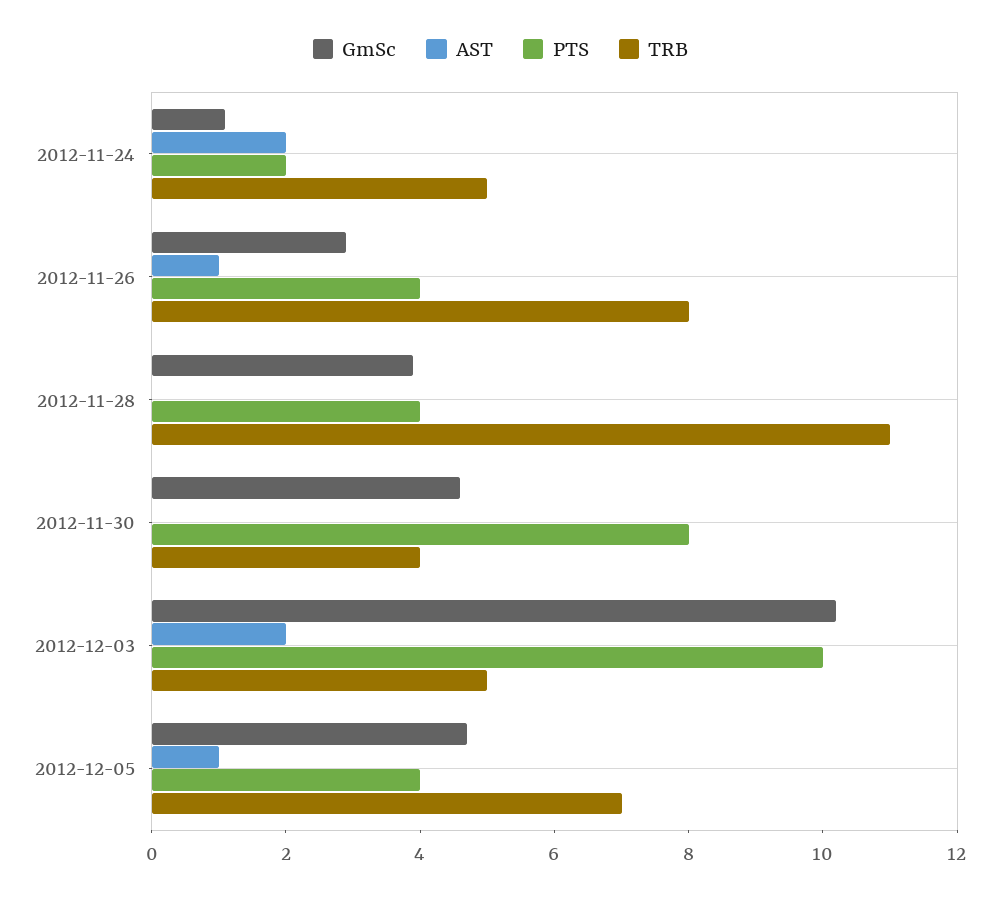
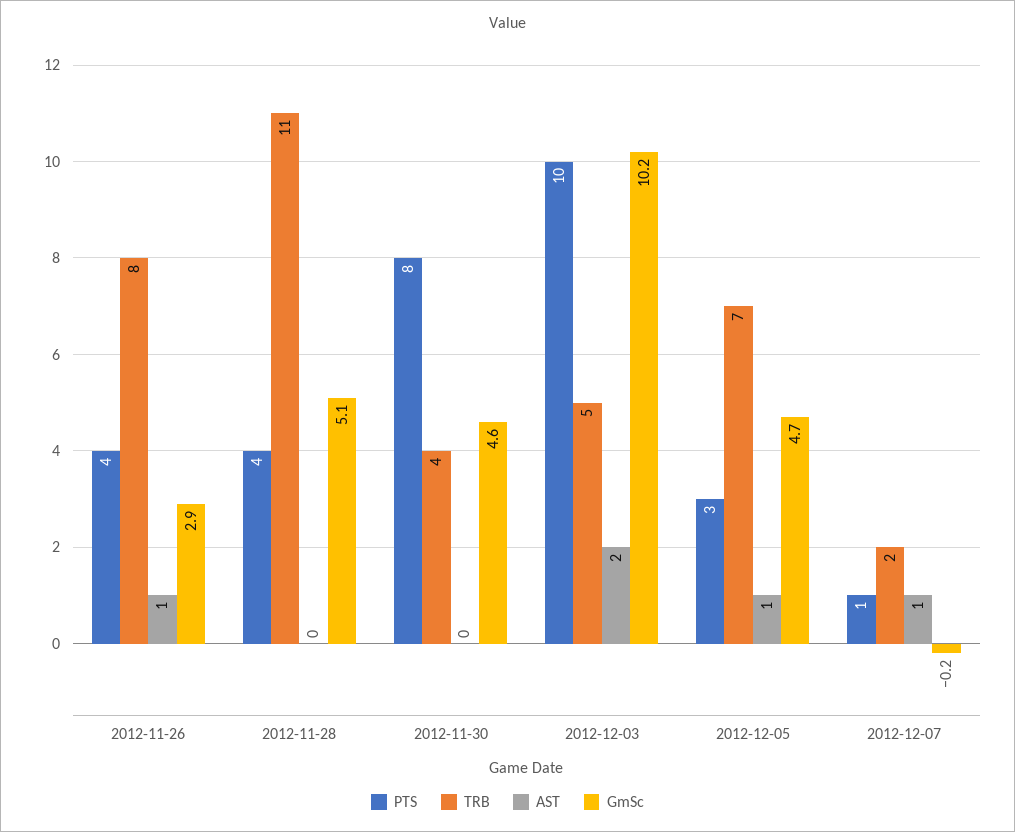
GmSc, 2012-11-24: 1 -> none
AST, 2012-11-24: 2 -> none
PTS, 2012-11-24: 2 -> none
TRB, 2012-11-24: 5 -> none
GmSc, 2012-11-28: 4 -> 5.1
PTS, 2012-12-05: 4 -> 3
PTS, 2012-12-07: none -> 1
TRB, 2012-12-07: none -> 2
AST, 2012-12-07: none -> 1
GmSc, 2012-12-07: none -> -0.2

